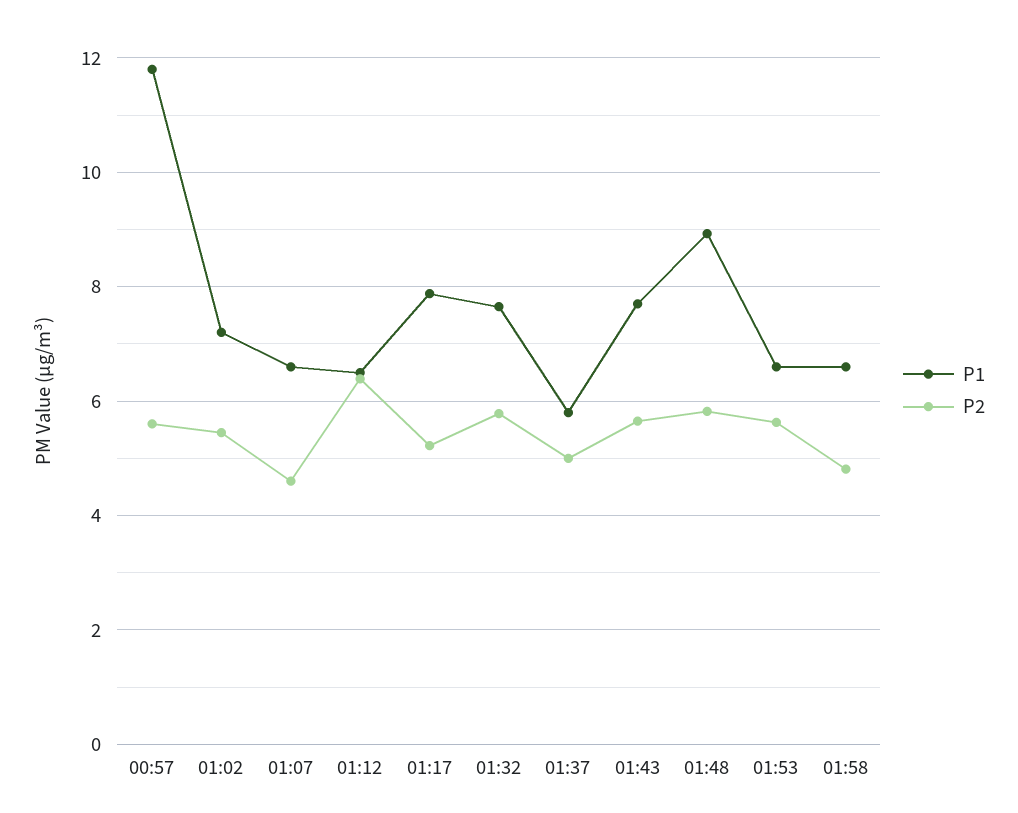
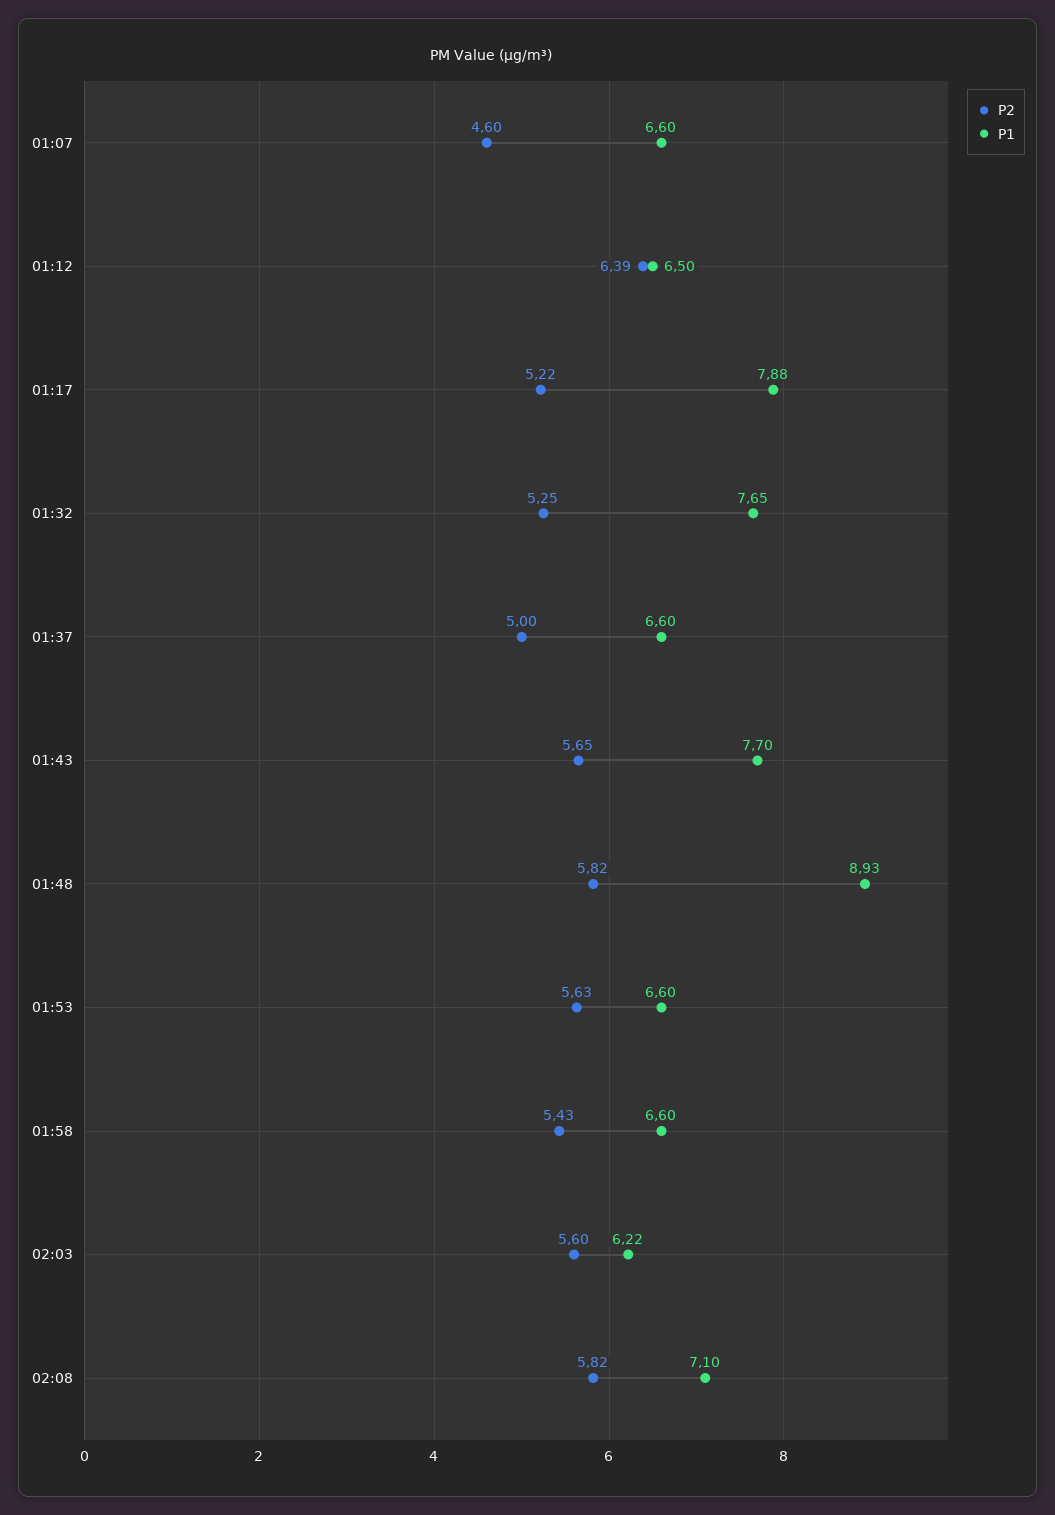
P1, 00:57: 11.8 -> none
P2, 00:57: 5.6 -> none
P1, 01:02: 7.2 -> none
P2, 01:02: 5.4 -> none
P2, 01:32: 5.8 -> 5.25
P1, 01:37: 5.8 -> 6.6
P2, 01:58: 4.8 -> 5.43
P2, 02:03: none -> 5.6
P1, 02:03: none -> 6.22
P2, 02:08: none -> 5.82
P1, 02:08: none -> 7.1

